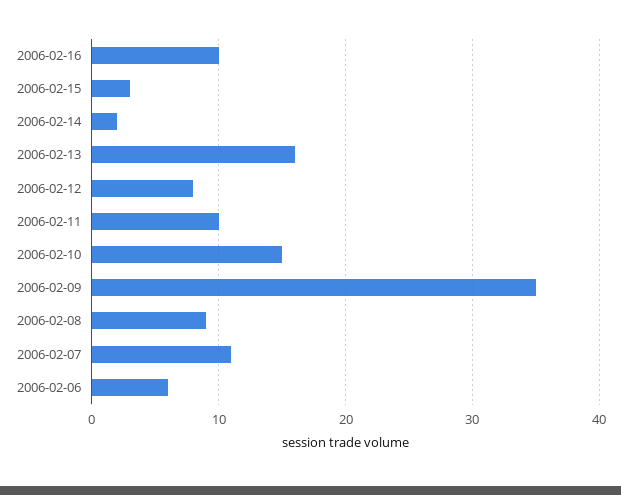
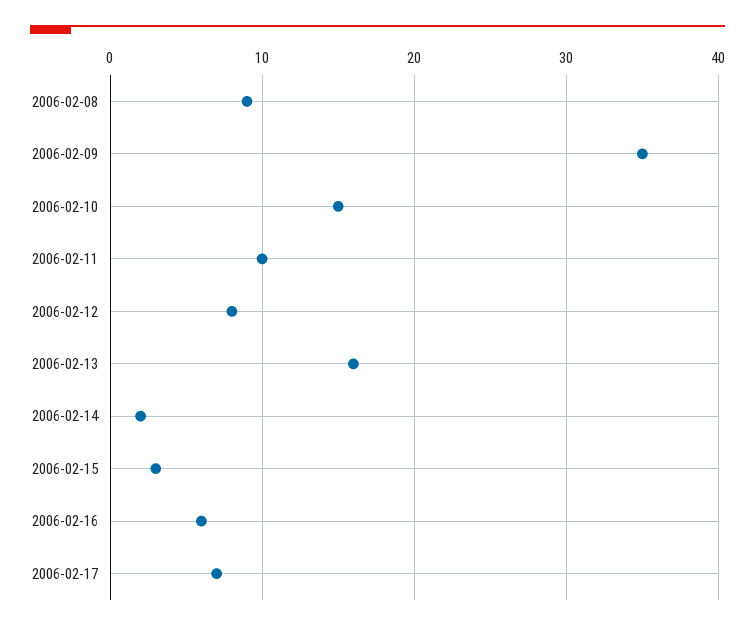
2006-02-16: 10 -> 6
2006-02-07: 11 -> none
2006-02-06: 6 -> none
2006-02-17: none -> 7

